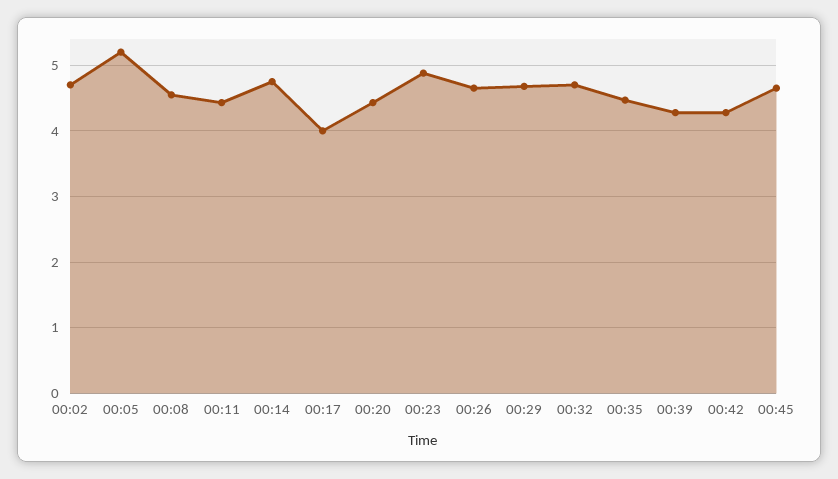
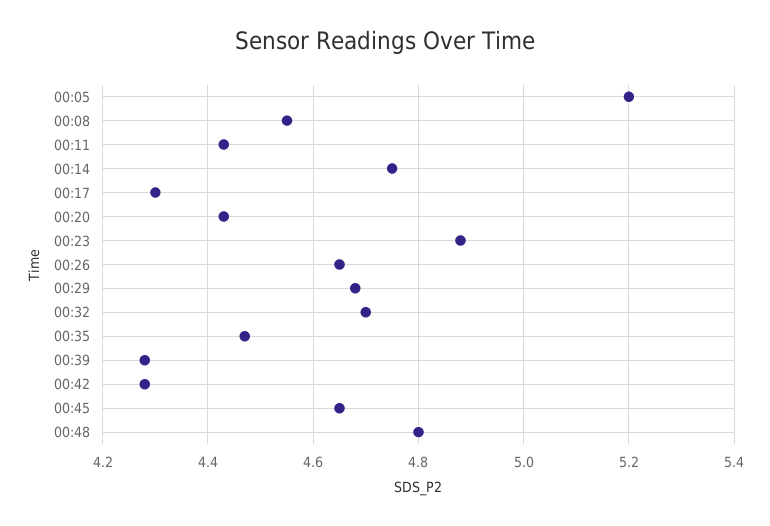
00:02: 4.7 -> none
00:17: 4 -> 4.3
00:48: none -> 4.8

